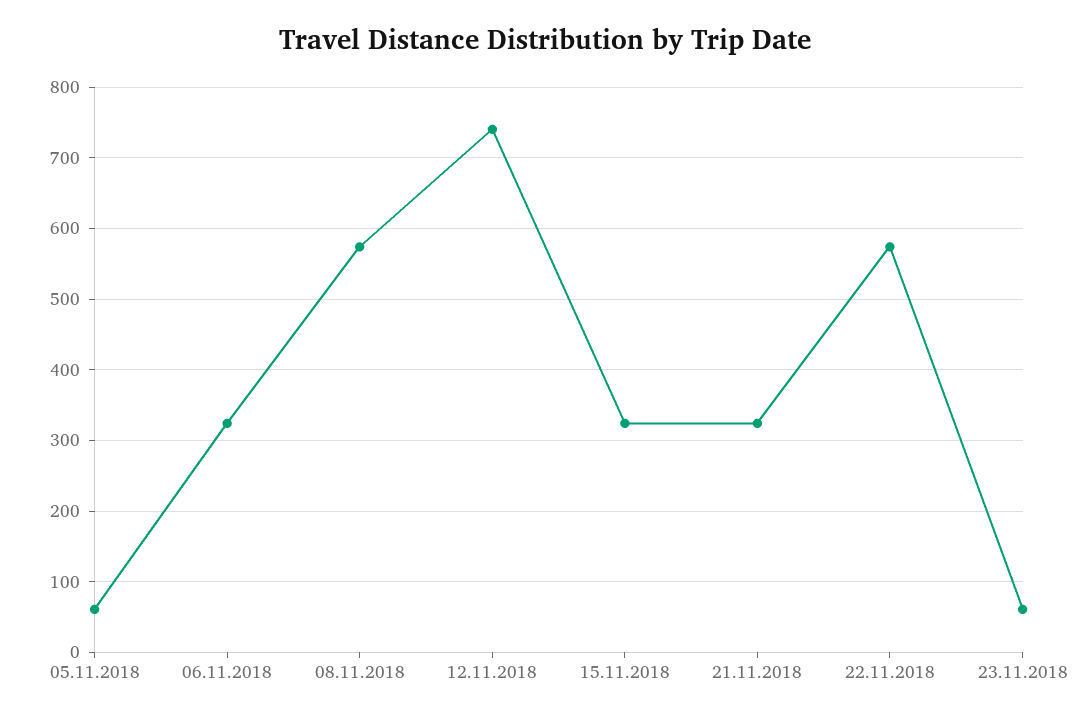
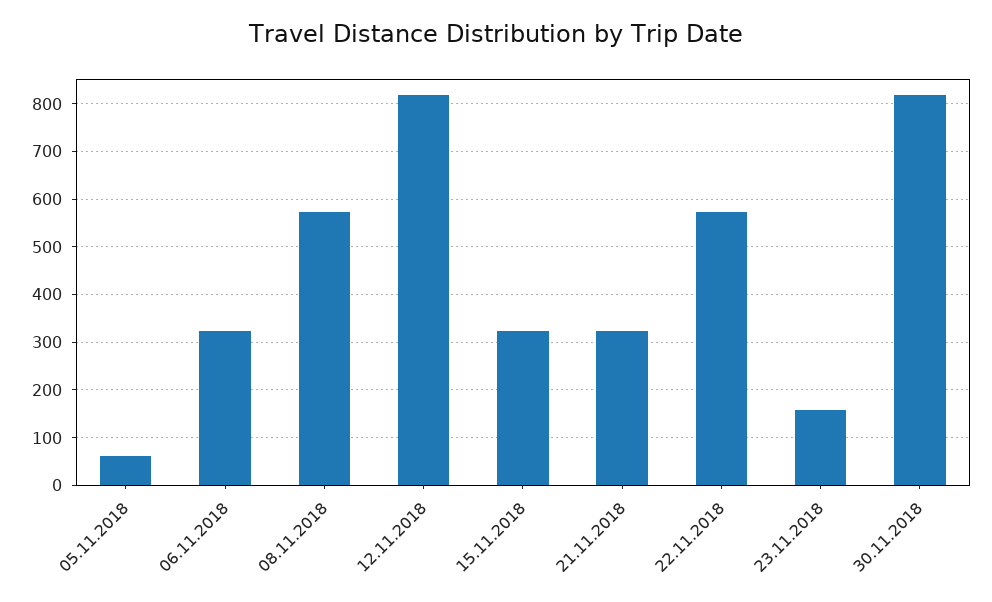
12.11.2018: 740 -> 820
23.11.2018: 60 -> 160
30.11.2018: none -> 820

